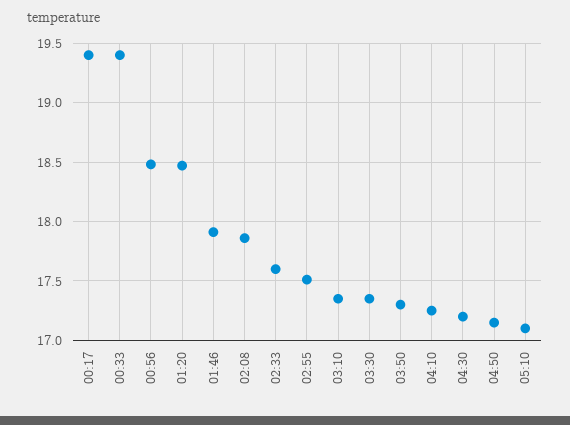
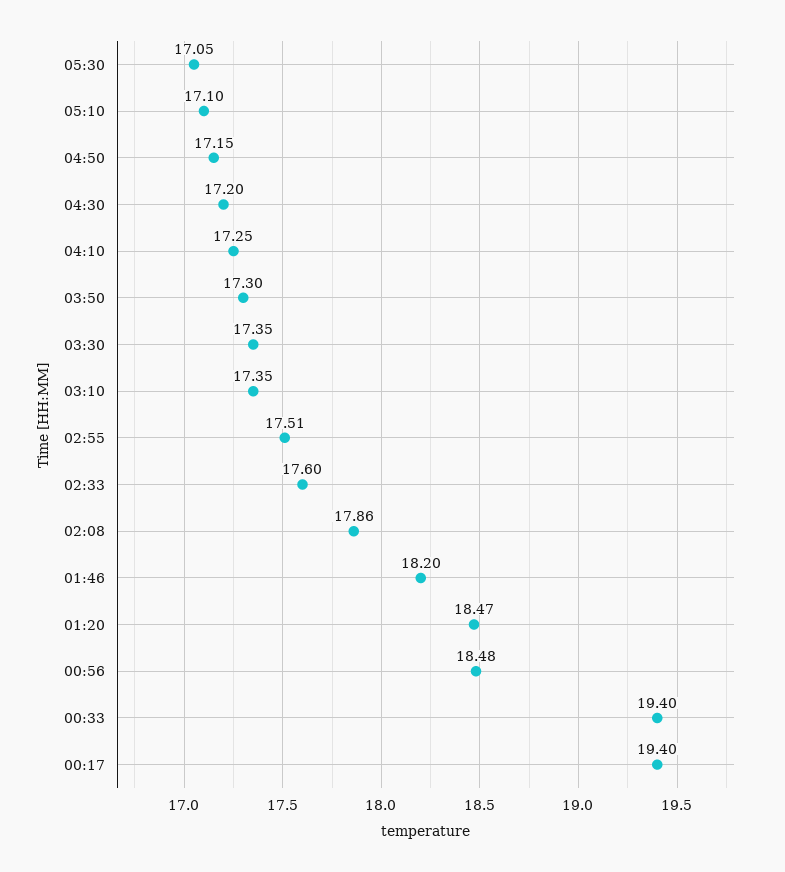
01:46: 17.9 -> 18.2
05:30: none -> 17.05

